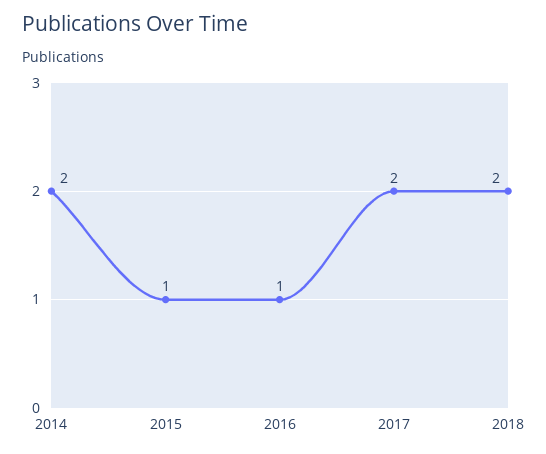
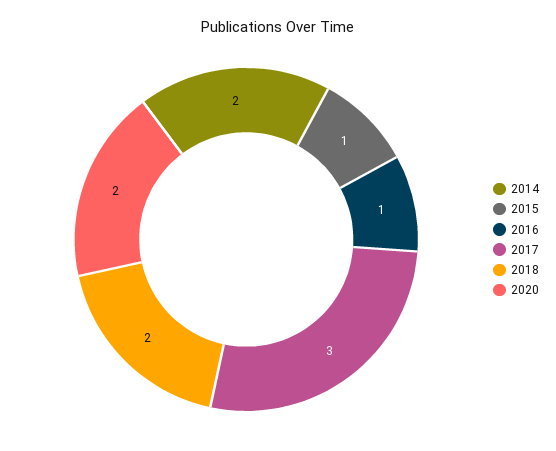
2017: 2 -> 3
2020: none -> 2

